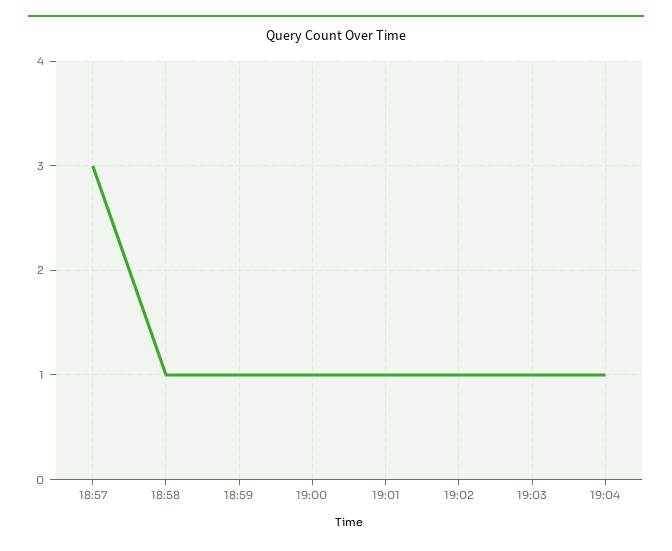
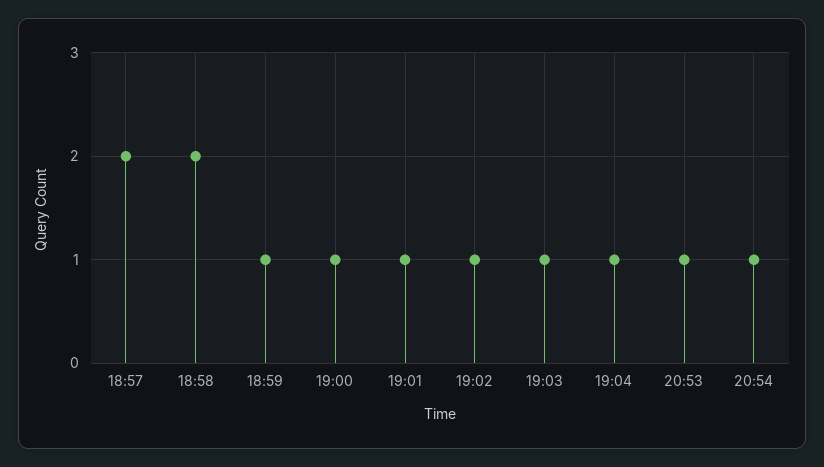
18:57: 3 -> 2
18:58: 1 -> 2
20:53: none -> 1
20:54: none -> 1

